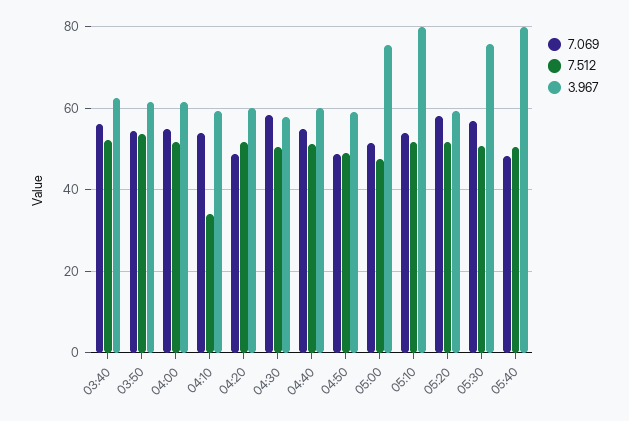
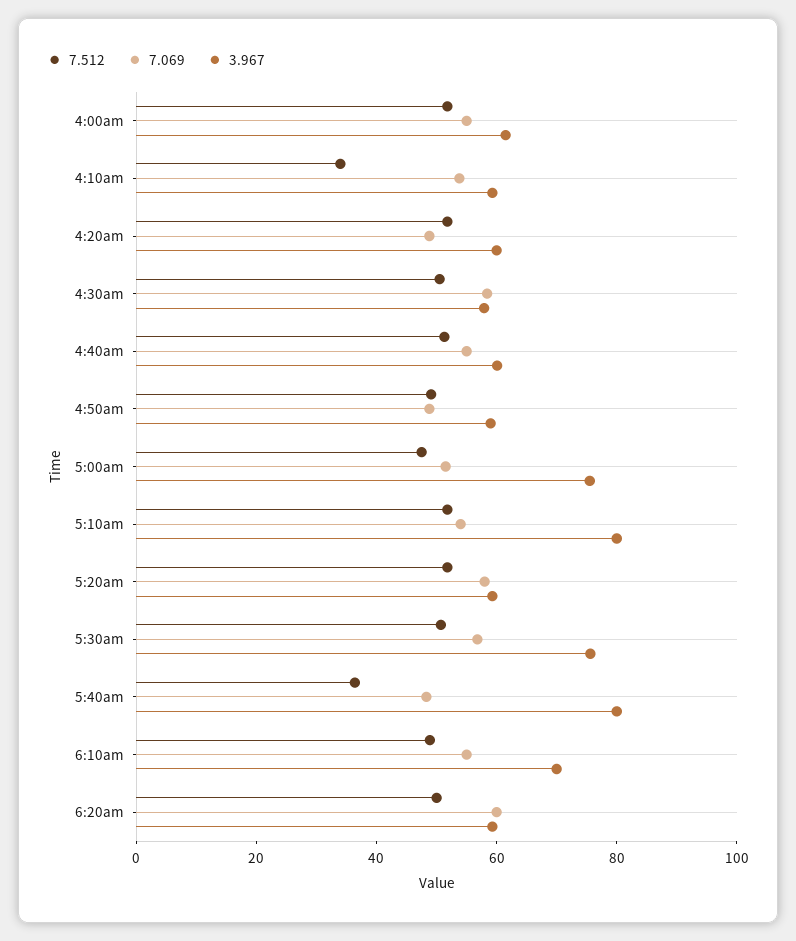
7.069, 03:40: 56 -> none
7.512, 03:40: 52 -> none
3.967, 03:40: 62 -> none
7.069, 03:50: 54 -> none
7.512, 03:50: 54 -> none
3.967, 03:50: 62 -> none
7.512, 05:40: 50 -> 35
7.512, 6:10am: none -> 50
7.069, 6:10am: none -> 55
3.967, 6:10am: none -> 70
7.512, 6:20am: none -> 50
7.069, 6:20am: none -> 60
3.967, 6:20am: none -> 60

